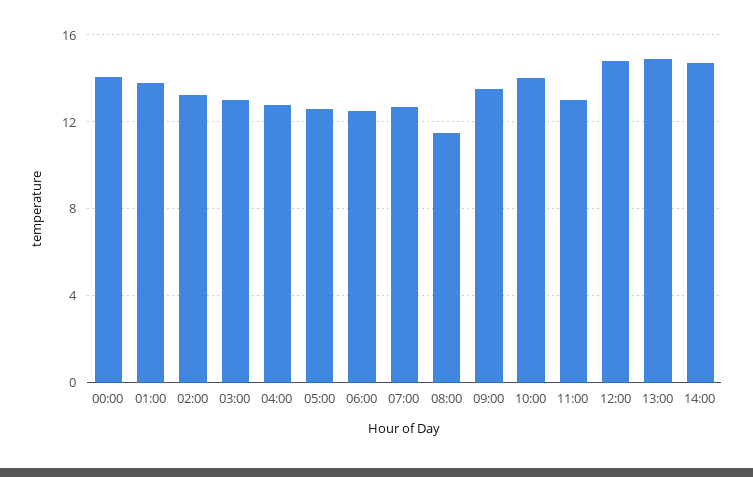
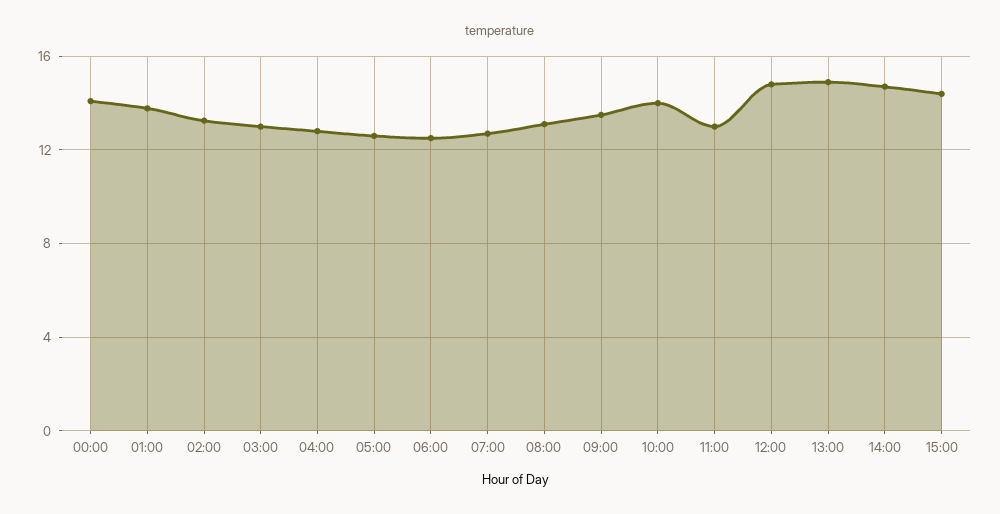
08:00: 11.5 -> 13
15:00: none -> 14.5

